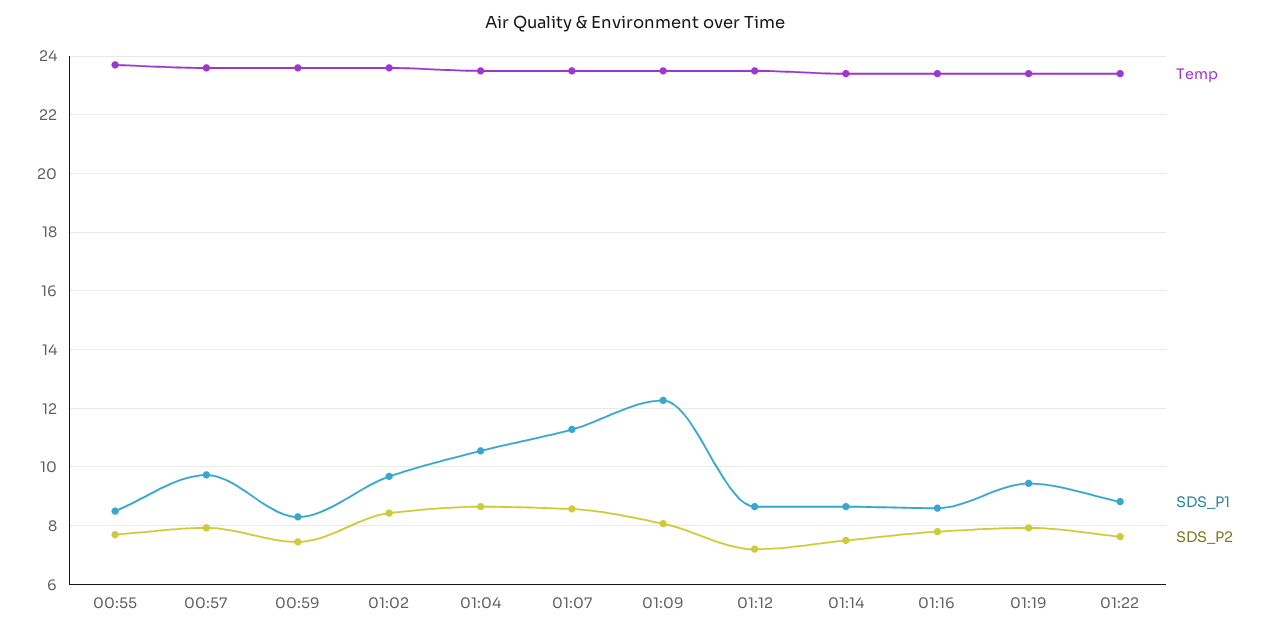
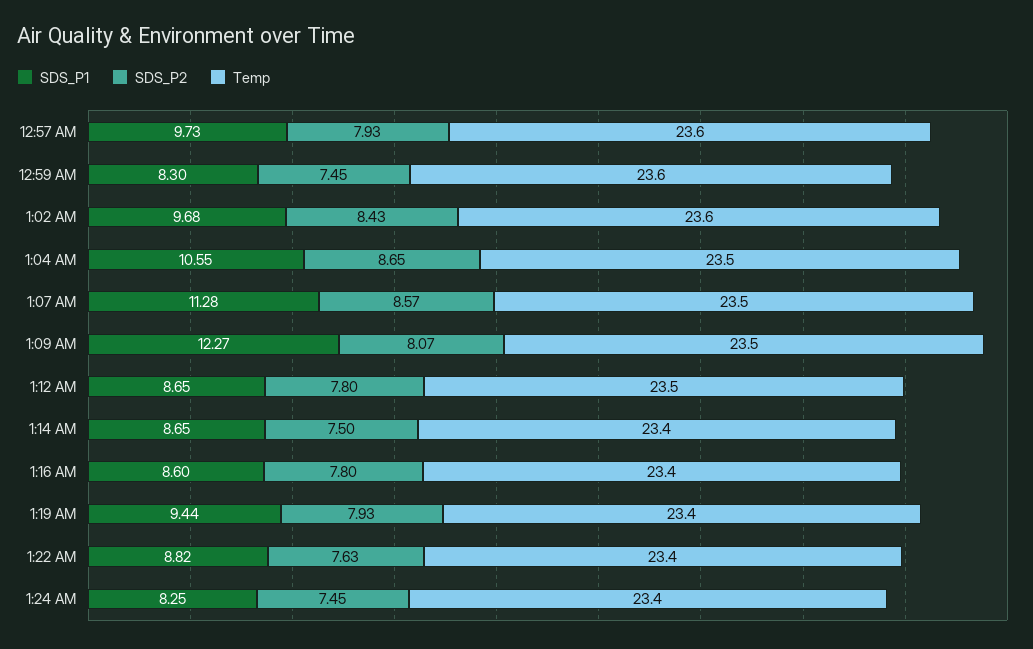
Temp, 00:55: 23.75 -> none
SDS_P1, 00:55: 8.5 -> none
SDS_P2, 00:55: 7.75 -> none
SDS_P2, 01:12: 7.25 -> 7.8
SDS_P1, 1:24 AM: none -> 8.25
SDS_P2, 1:24 AM: none -> 7.45
Temp, 1:24 AM: none -> 23.4

